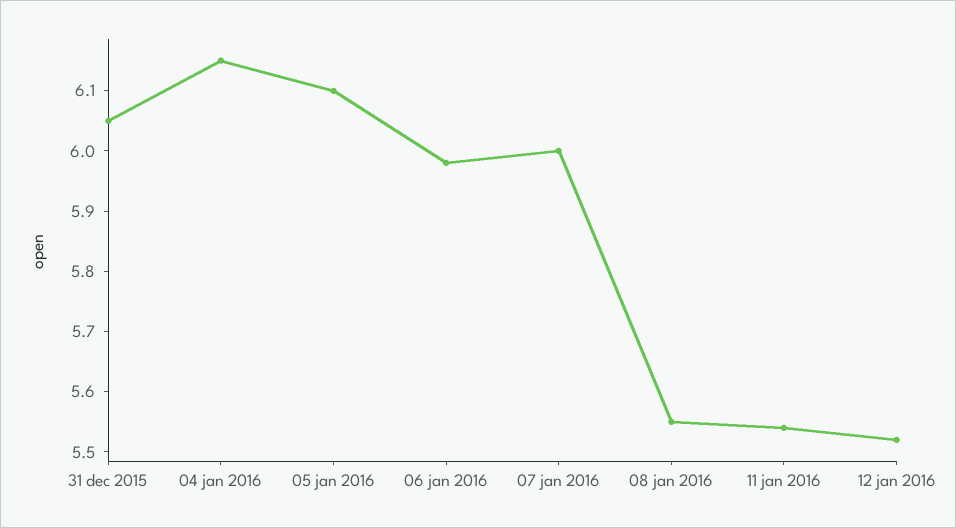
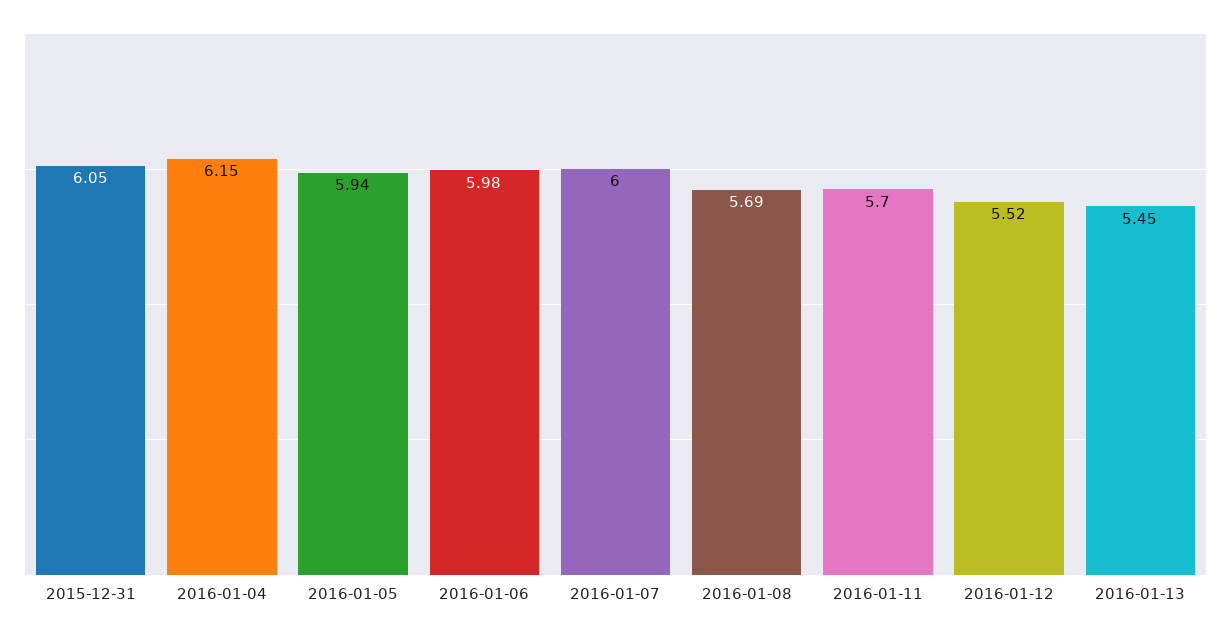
05 jan 2016: 6.1 -> 5.94
08 jan 2016: 5.55 -> 5.69
11 jan 2016: 5.55 -> 5.7
2016-01-13: none -> 5.45

